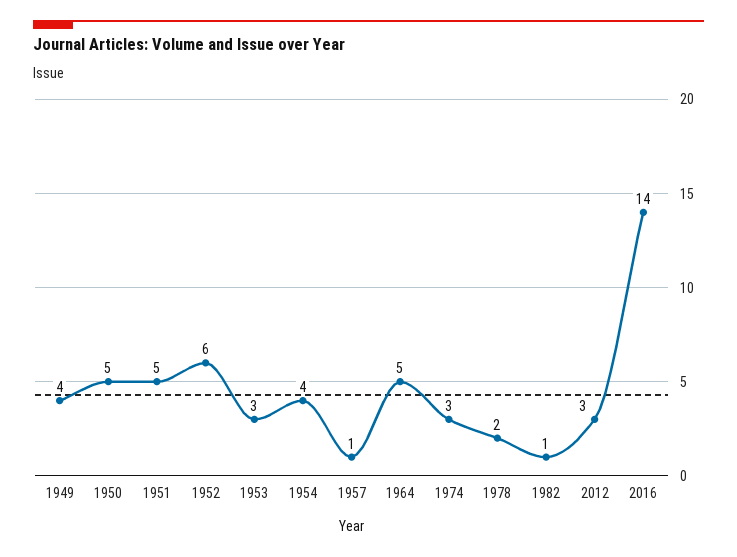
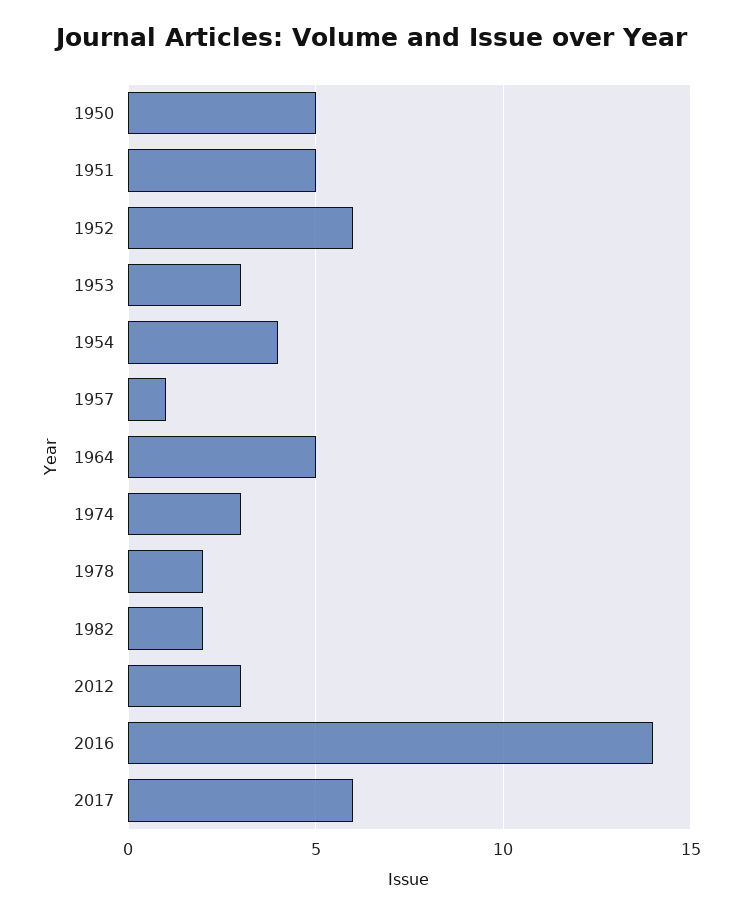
1949: 4 -> none
1982: 1 -> 2
2017: none -> 6

